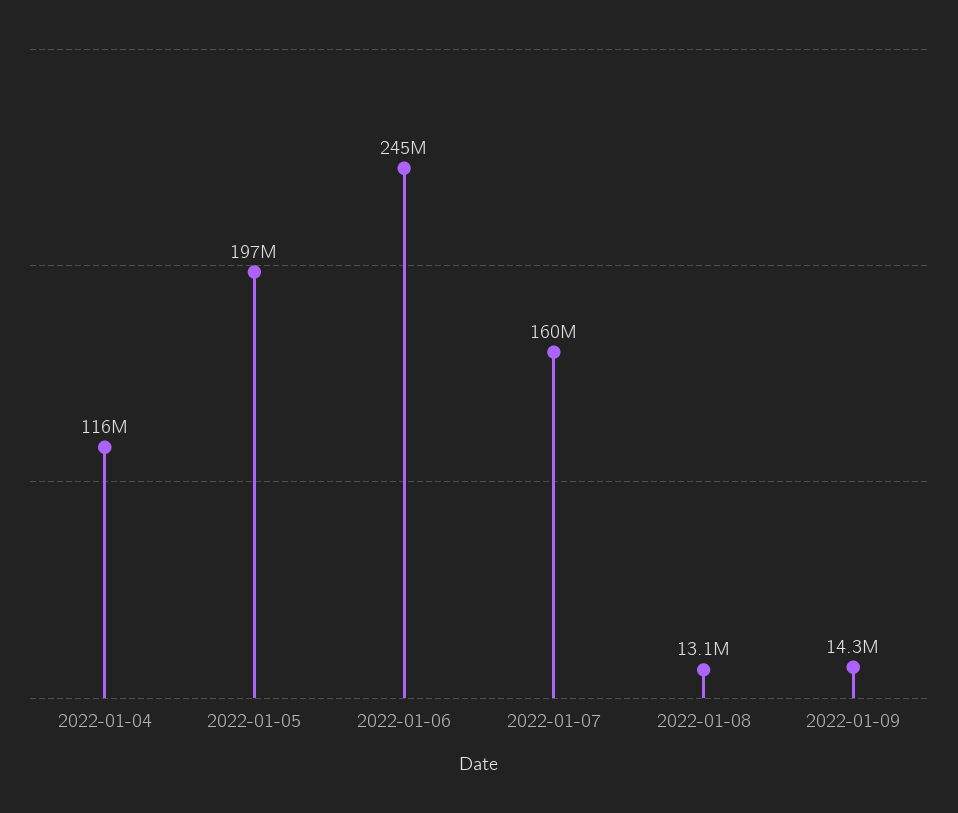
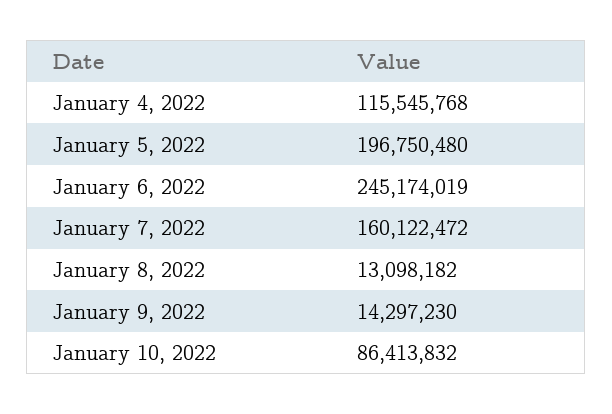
January 10, 2022: none -> 86413832

